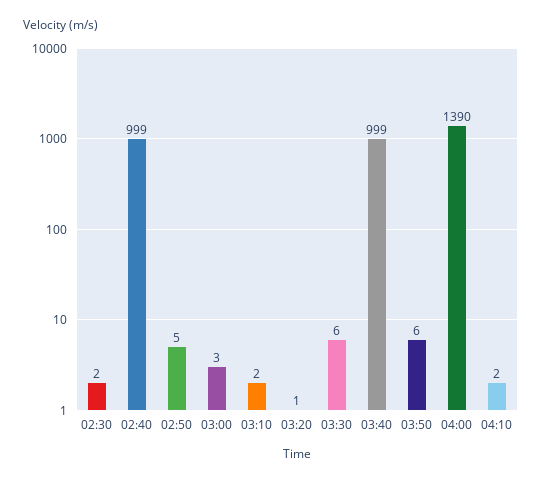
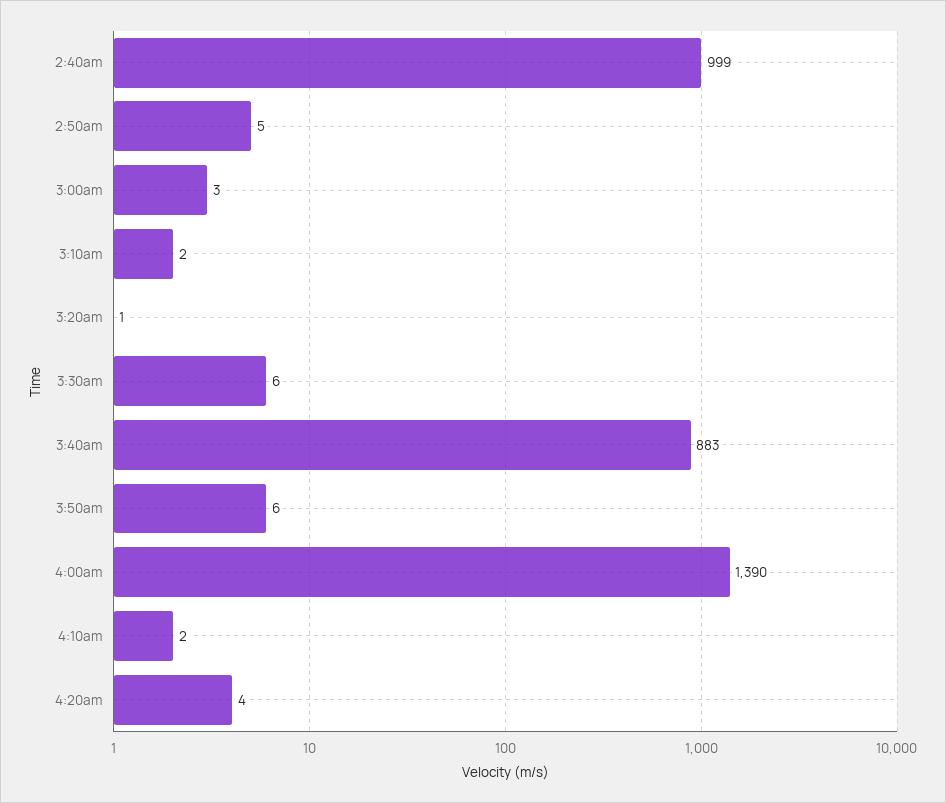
02:30: 2 -> none
03:40: 999 -> 883
4:20am: none -> 4

